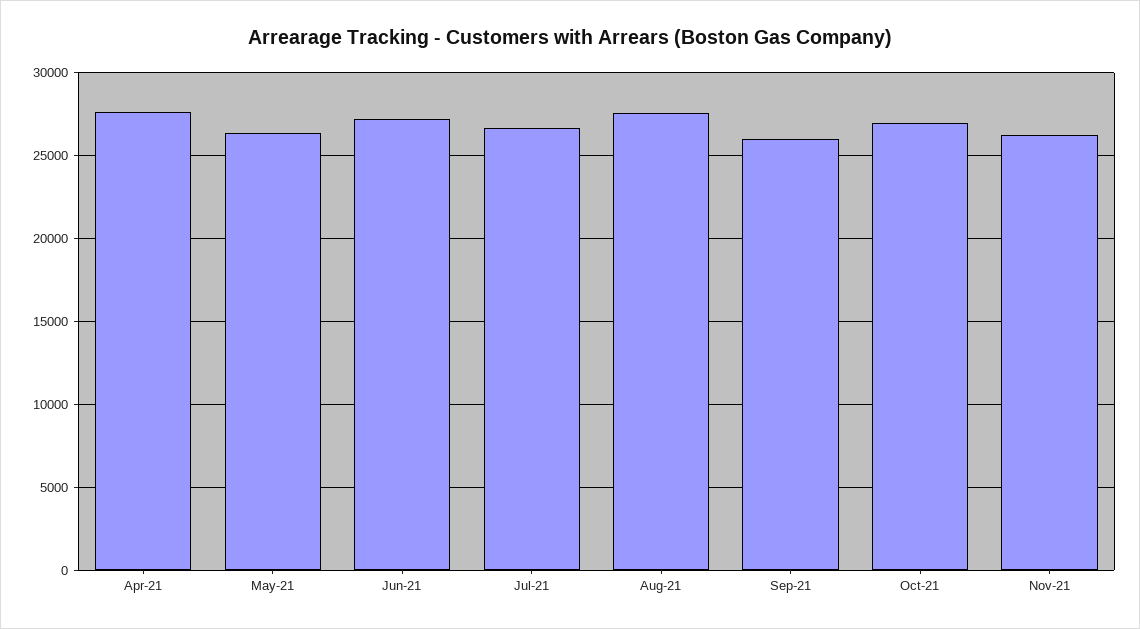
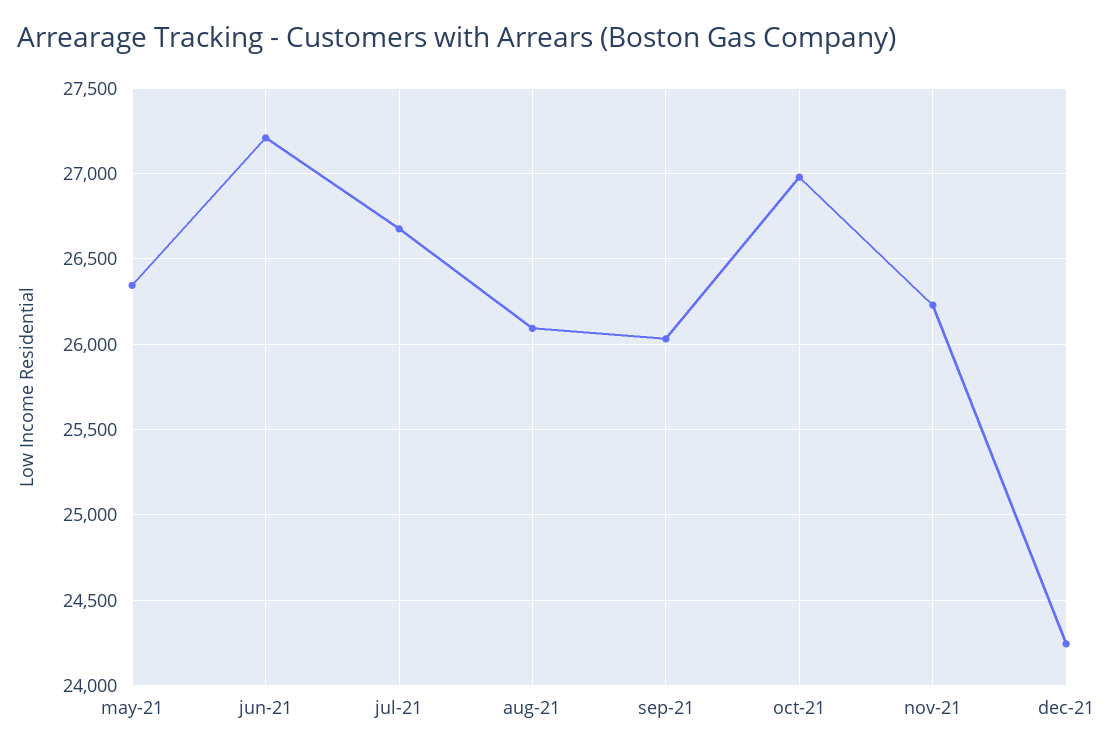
Apr-21: 27500 -> none
Aug-21: 27500 -> 26100
dec-21: none -> 24250

